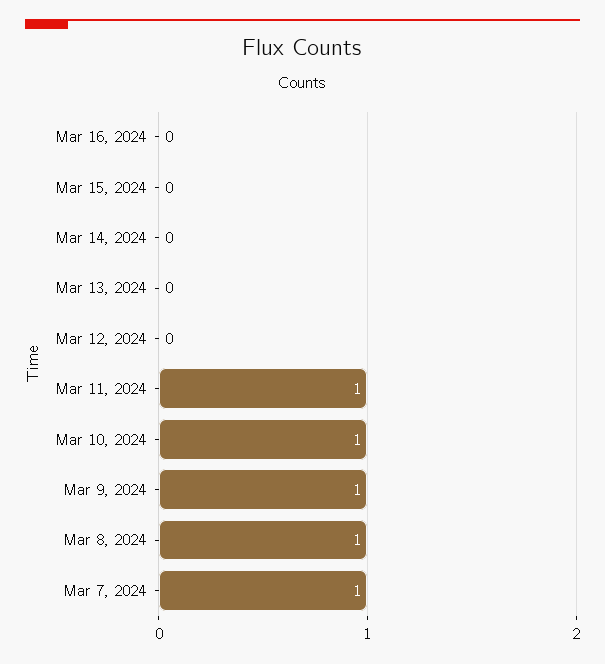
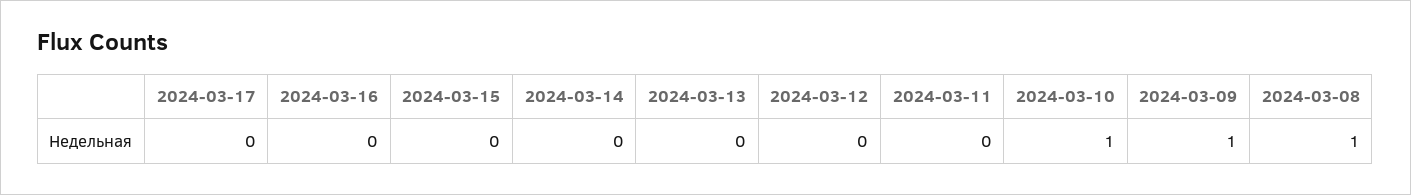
Mar 11, 2024: 1 -> 0
Mar 7, 2024: 1 -> none
2024-03-17: none -> 0

